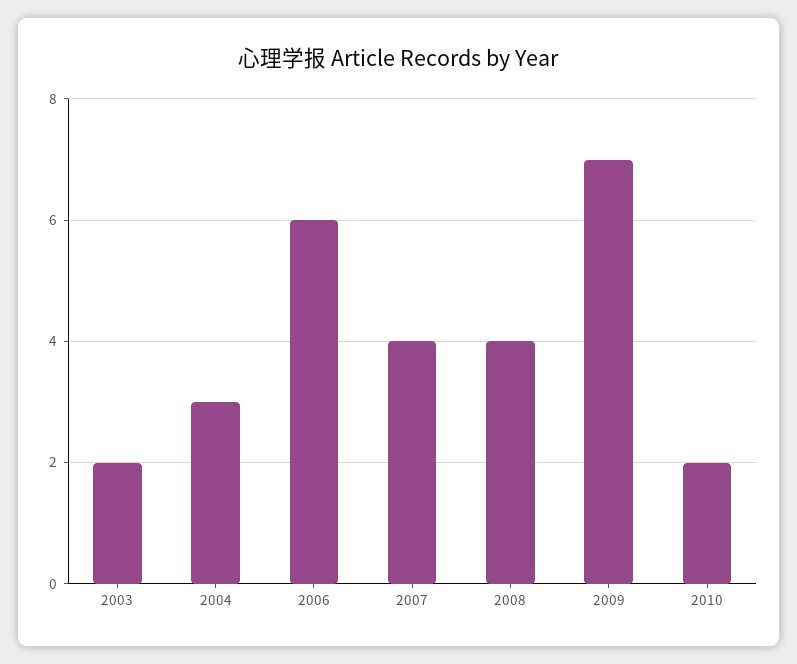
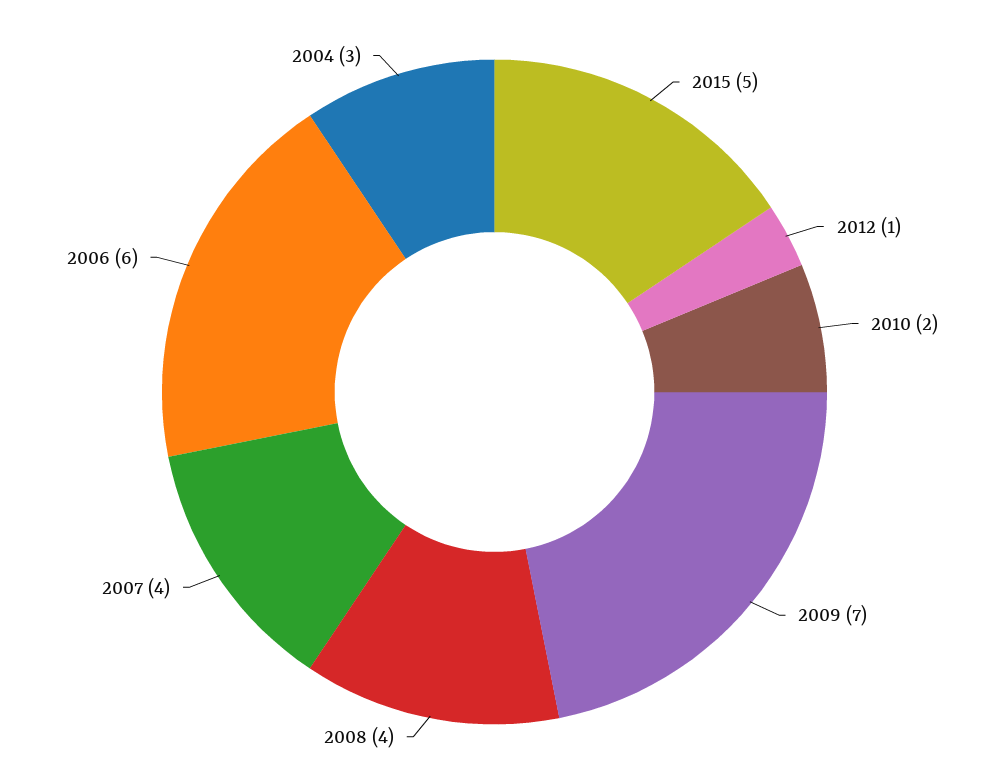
2003: 2 -> none
2015: none -> 5
2012: none -> 1

